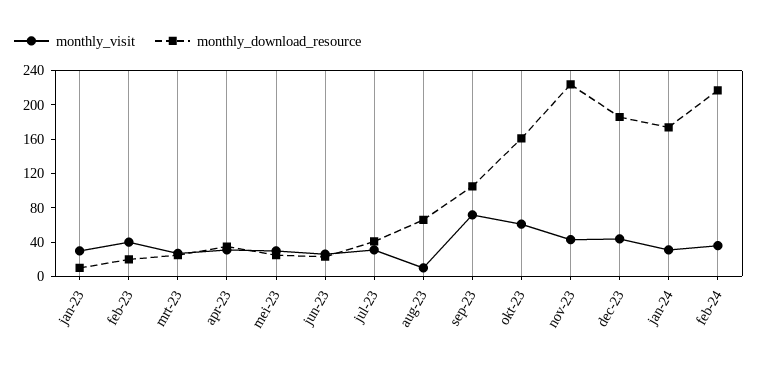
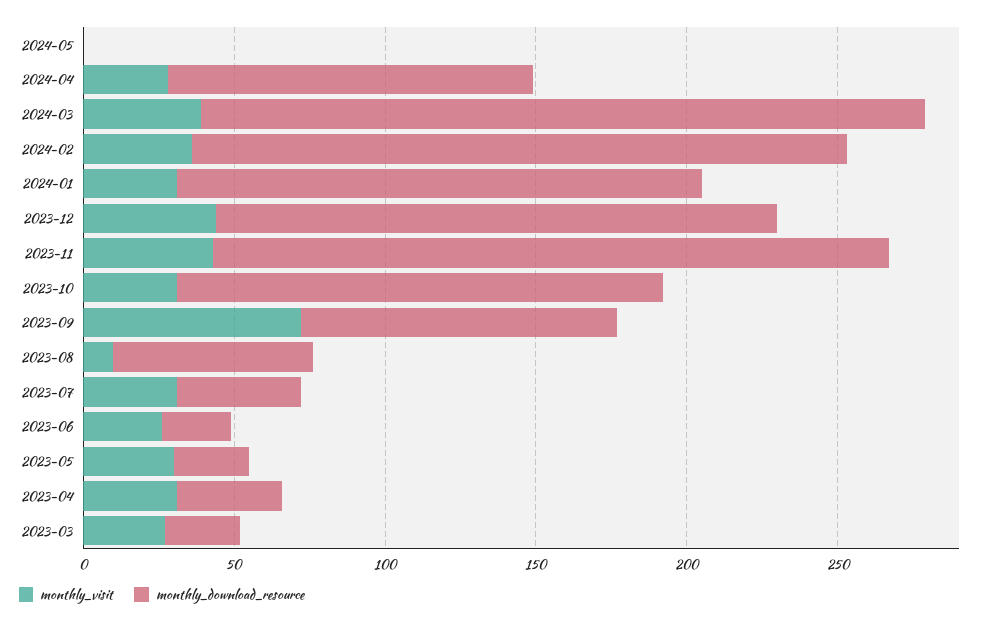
monthly_visit, jan-23: 30 -> none
monthly_download_resource, jan-23: 10 -> none
monthly_visit, feb-23: 40 -> none
monthly_download_resource, feb-23: 20 -> none
monthly_visit, okt-23: 60 -> 30
monthly_visit, 2024-05: none -> 0
monthly_download_resource, 2024-05: none -> 0
monthly_visit, 2024-04: none -> 30
monthly_download_resource, 2024-04: none -> 120
monthly_visit, 2024-03: none -> 40
monthly_download_resource, 2024-03: none -> 240

